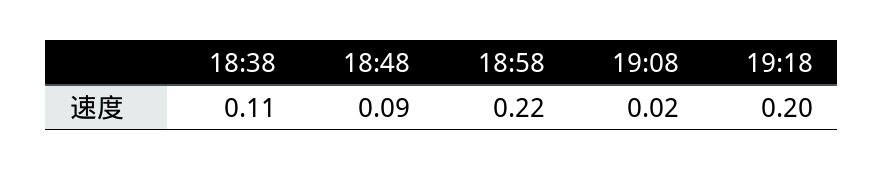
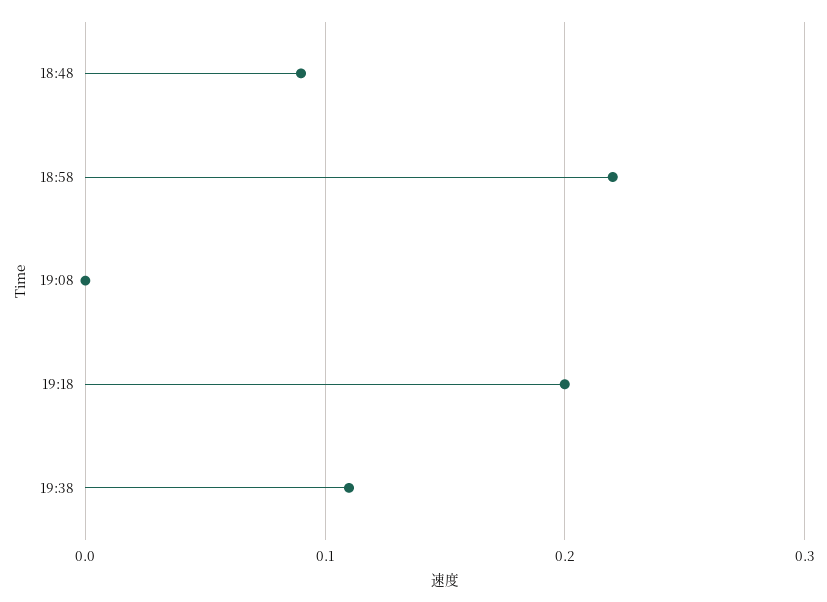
18:38: 0.11 -> none
19:08: 0.02 -> 0
19:38: none -> 0.11

